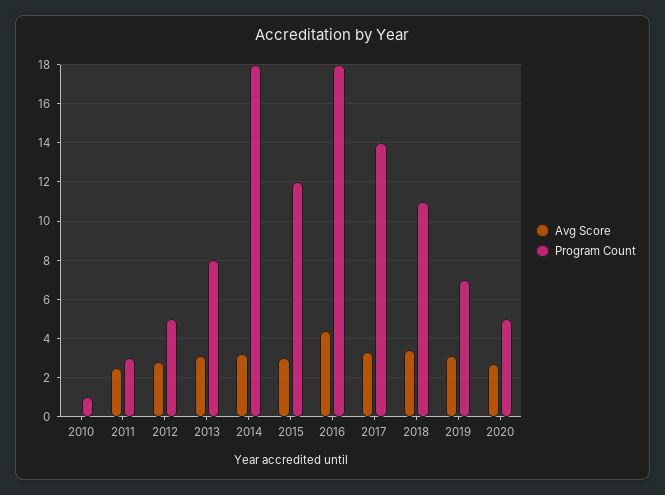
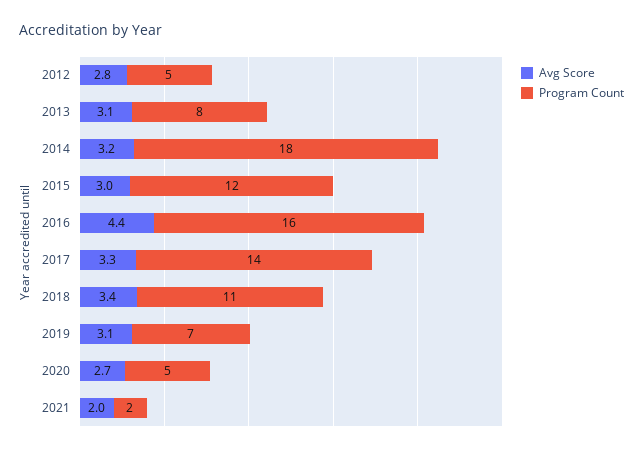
Avg Score, 2010: 0 -> none
Program Count, 2010: 1 -> none
Avg Score, 2011: 2.5 -> none
Program Count, 2011: 3 -> none
Program Count, 2016: 18 -> 16
Avg Score, 2021: none -> 2
Program Count, 2021: none -> 2

